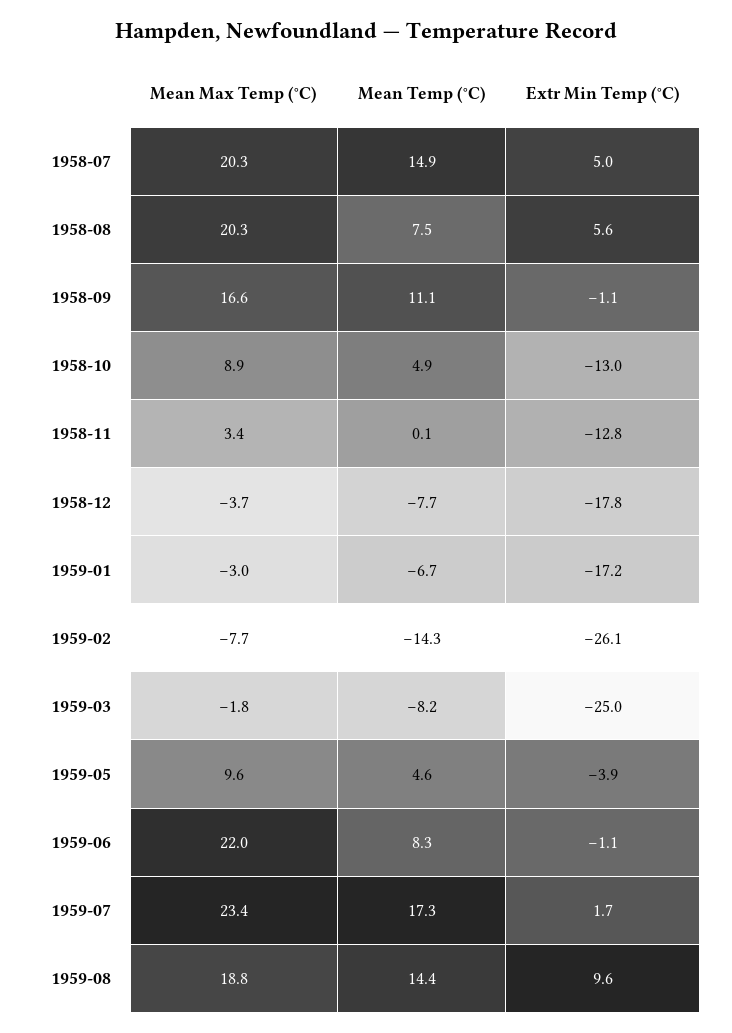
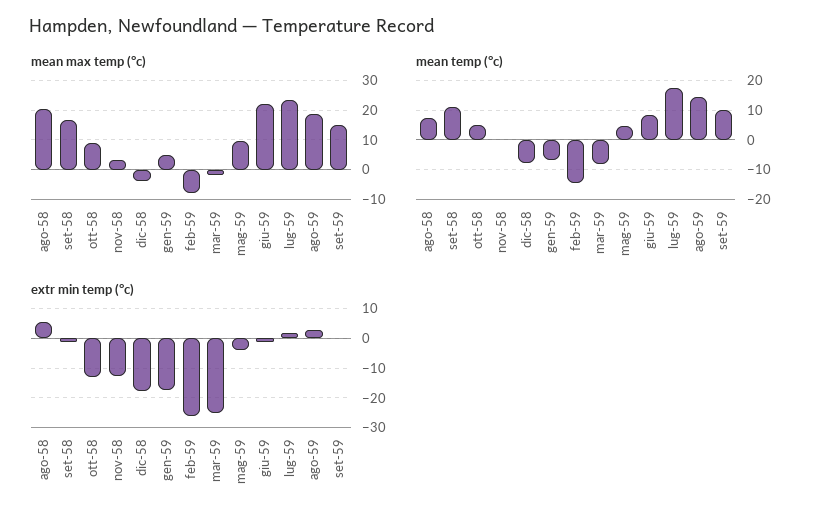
Mean Max Temp (°C), 1958-07: 20.3 -> none
Mean Temp (°C), 1958-07: 14.9 -> none
Extr Min Temp (°C), 1958-07: 5 -> none
Mean Max Temp (°C), 1959-01: -3 -> 5
Extr Min Temp (°C), 1959-08: 9.6 -> 2.5
Mean Max Temp (°C), set-59: none -> 15
Mean Temp (°C), set-59: none -> 10
Extr Min Temp (°C), set-59: none -> 0

